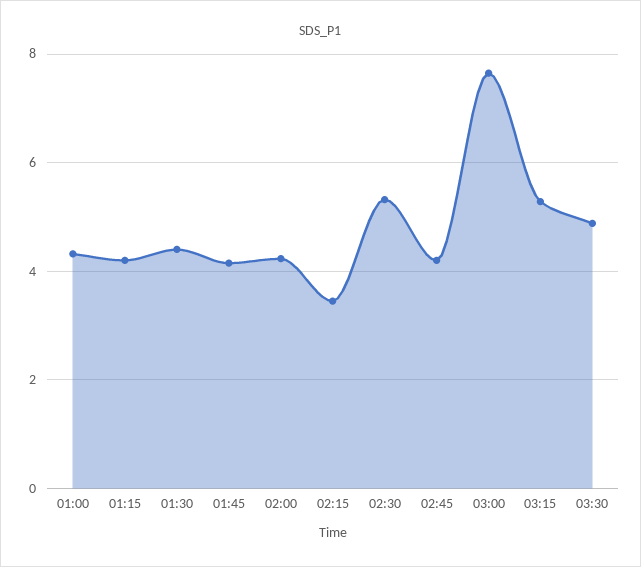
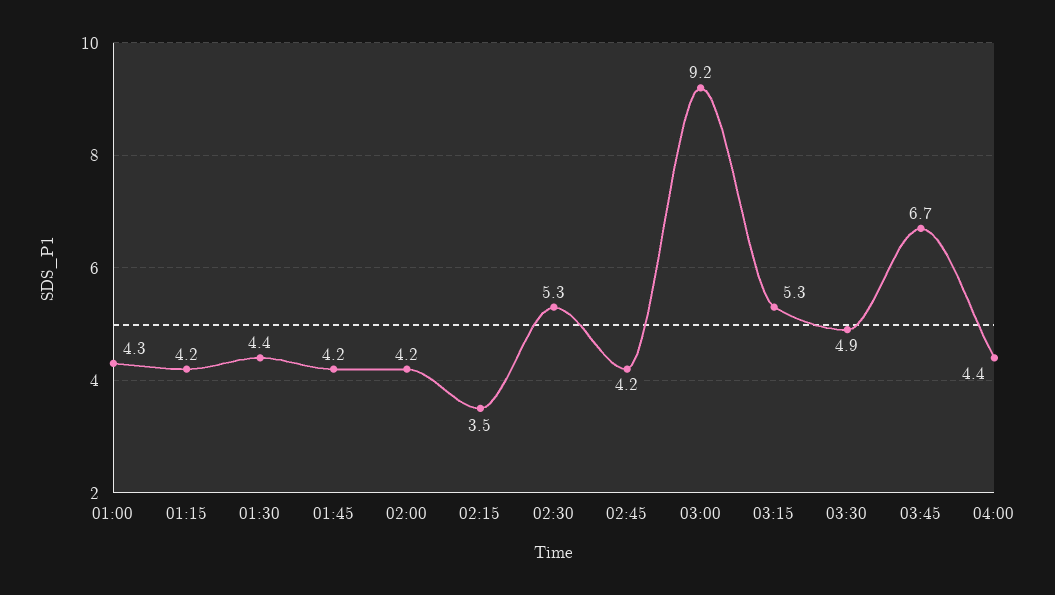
03:00: 7.6 -> 9.2
03:45: none -> 6.7
04:00: none -> 4.4

